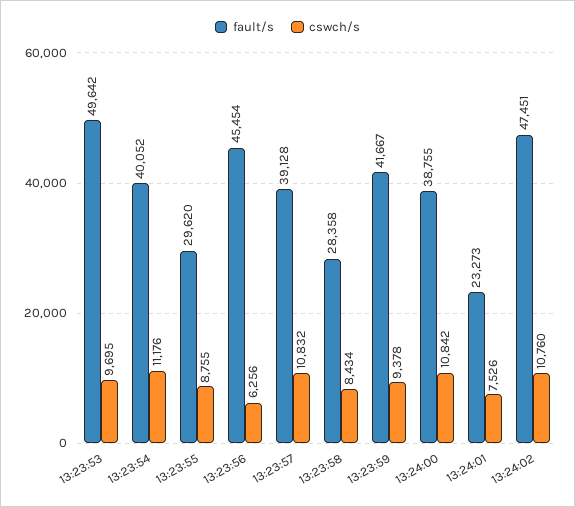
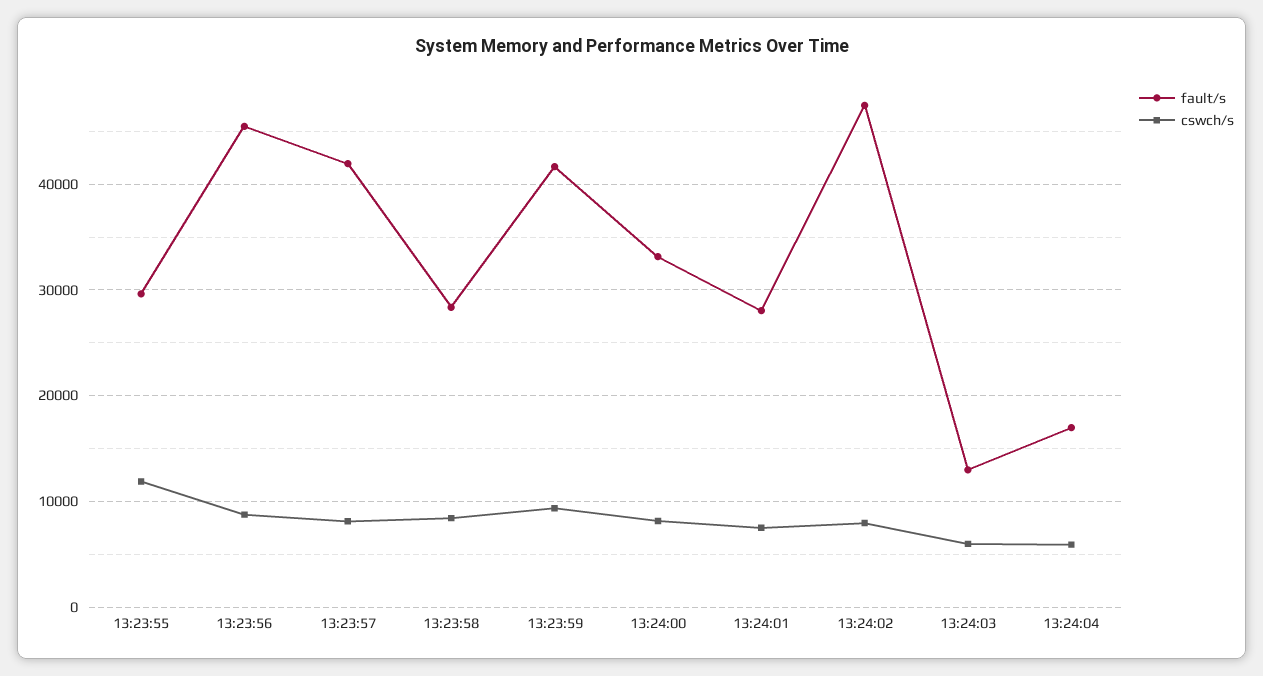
fault/s, 13:23:53: 49642 -> none
cswch/s, 13:23:53: 9695 -> none
fault/s, 13:23:54: 40052 -> none
cswch/s, 13:23:54: 11176 -> none
cswch/s, 13:23:55: 8755 -> 12000
cswch/s, 13:23:56: 6256 -> 9000
fault/s, 13:23:57: 39128 -> 42000
cswch/s, 13:23:57: 10832 -> 8000
fault/s, 13:24:00: 38755 -> 33000
cswch/s, 13:24:00: 10842 -> 8000
fault/s, 13:24:01: 23273 -> 28000
cswch/s, 13:24:02: 10760 -> 8000
fault/s, 13:24:03: none -> 13000
cswch/s, 13:24:03: none -> 6000
fault/s, 13:24:04: none -> 17000
cswch/s, 13:24:04: none -> 6000

